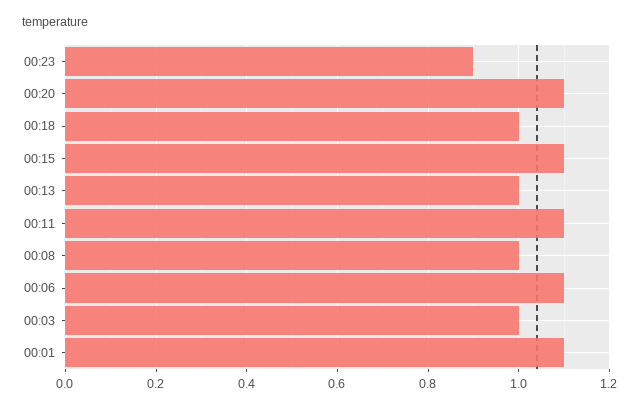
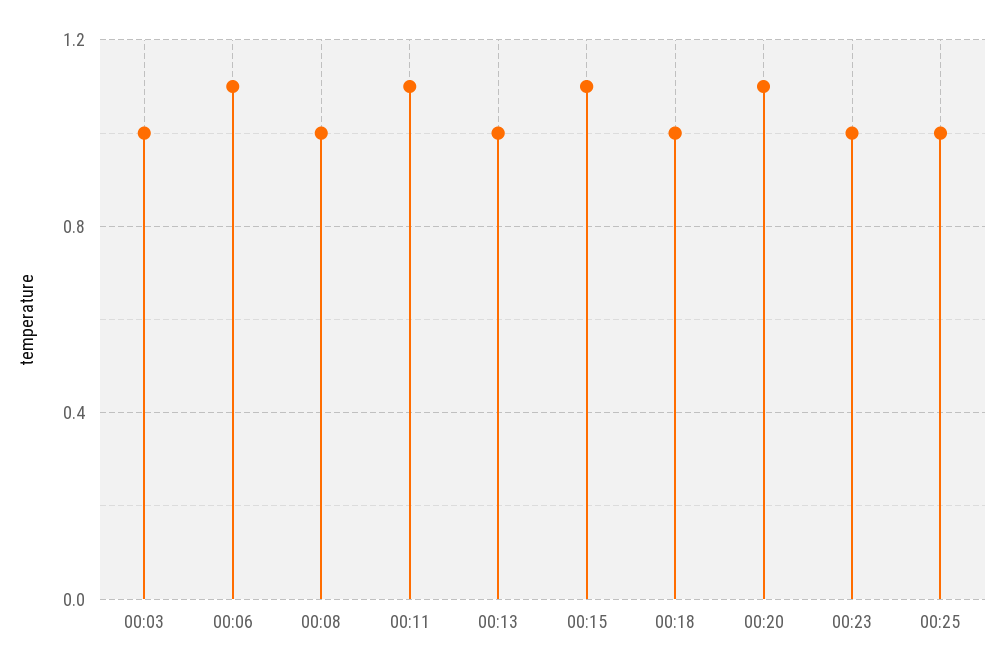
00:23: 0.9 -> 1
00:01: 1.1 -> none
00:25: none -> 1

